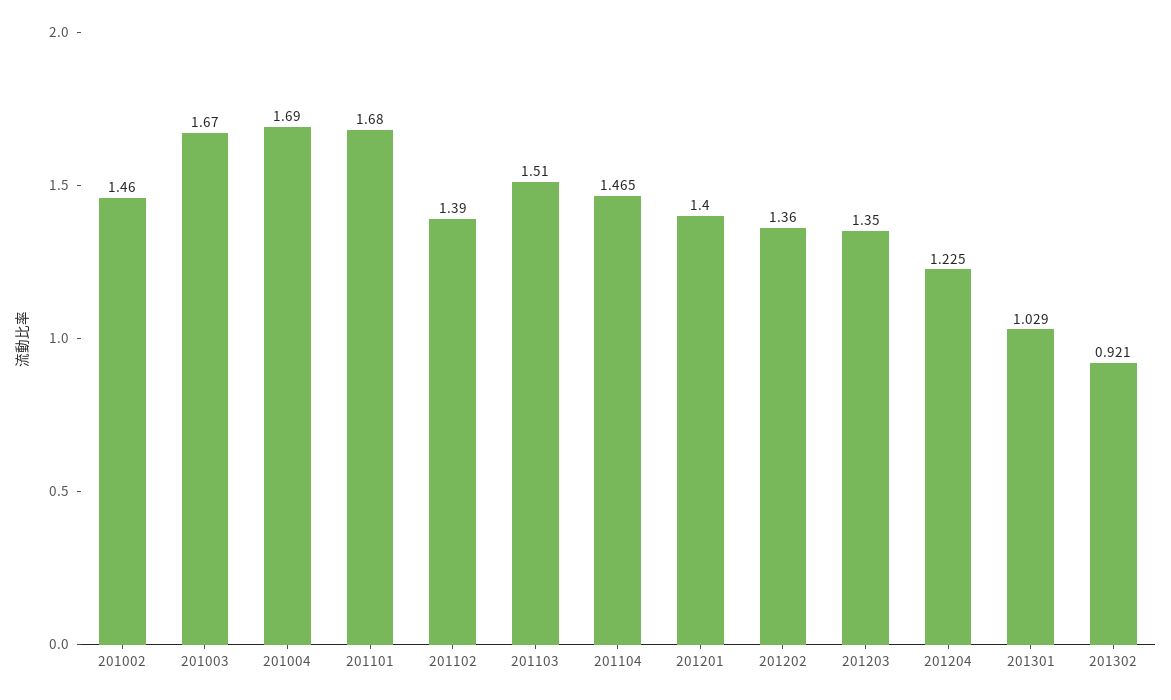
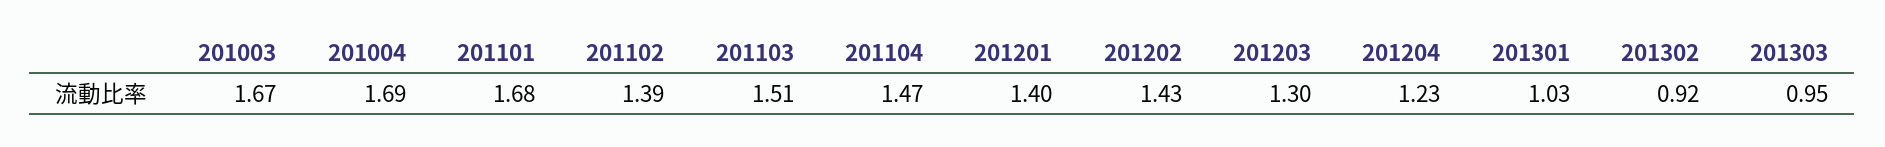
201002: 1.46 -> none
201202: 1.36 -> 1.43
201203: 1.35 -> 1.3
201303: none -> 0.95

